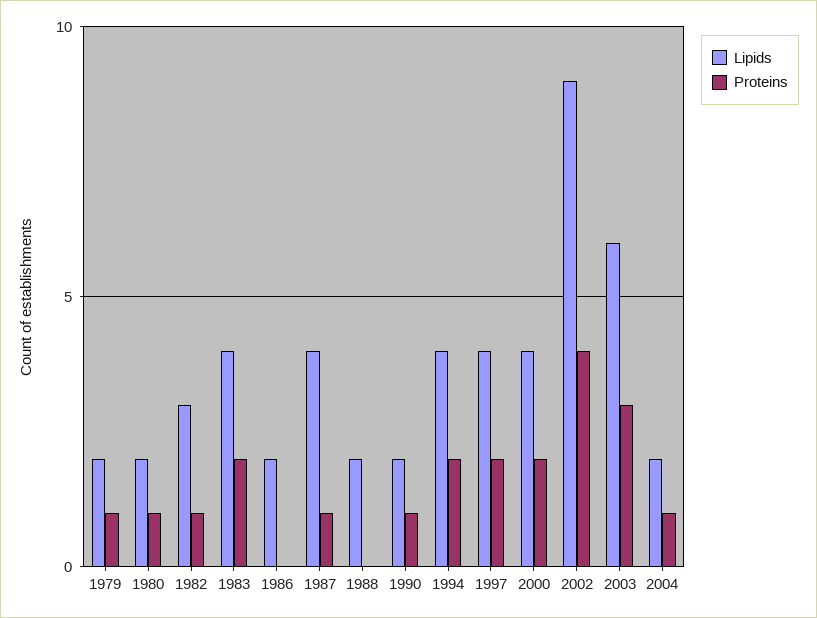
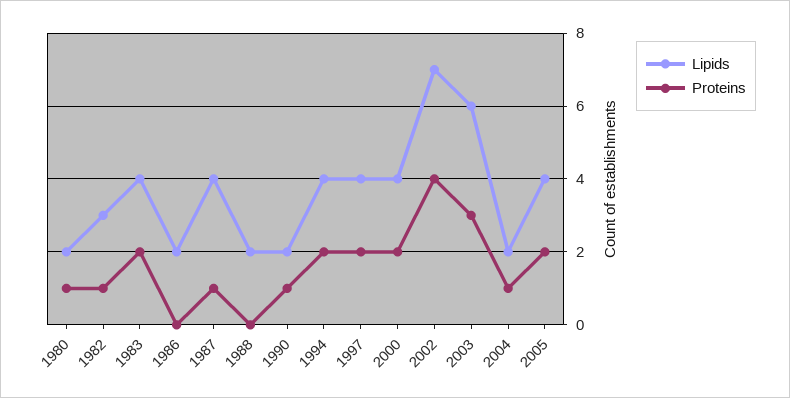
Lipids, 1979: 2 -> none
Proteins, 1979: 1 -> none
Lipids, 2002: 9 -> 7
Lipids, 2005: none -> 4
Proteins, 2005: none -> 2

